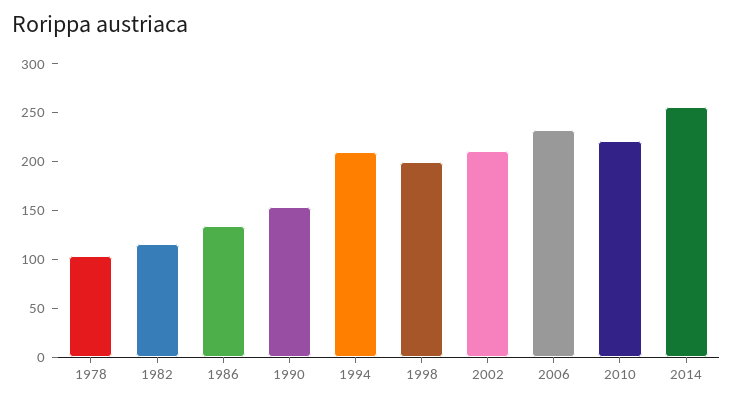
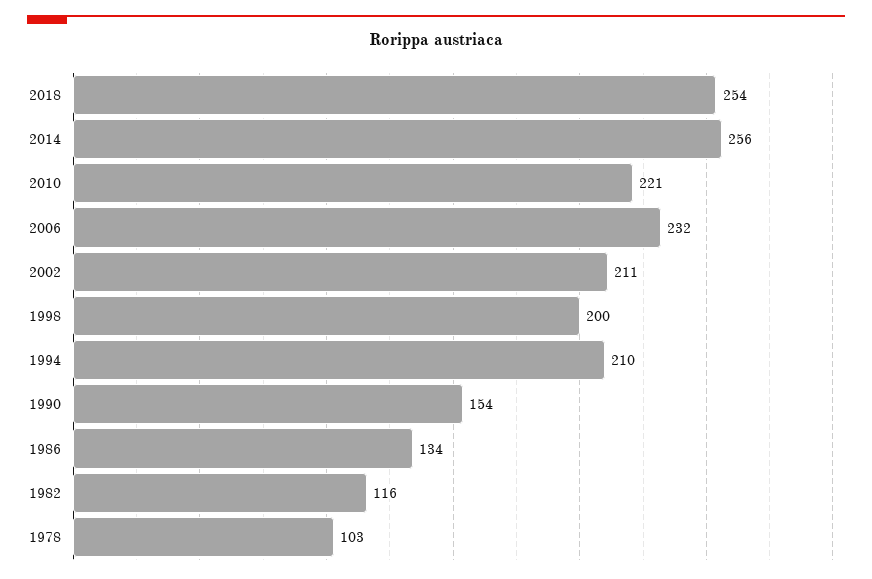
2018: none -> 254

